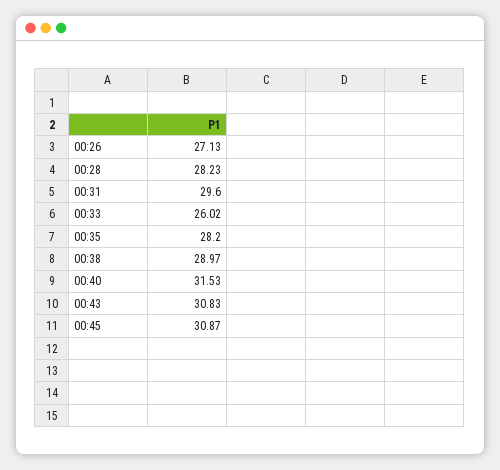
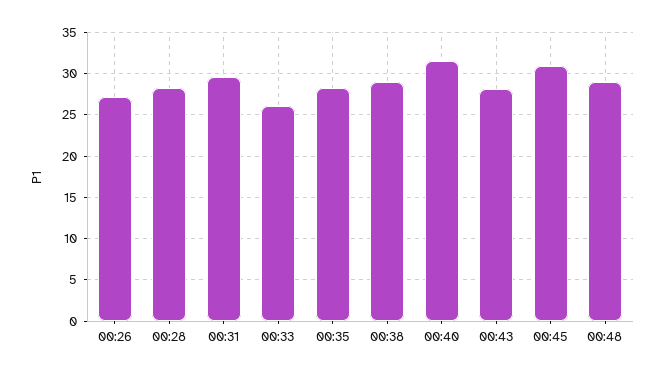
00:43: 30.83 -> 28
00:48: none -> 29

